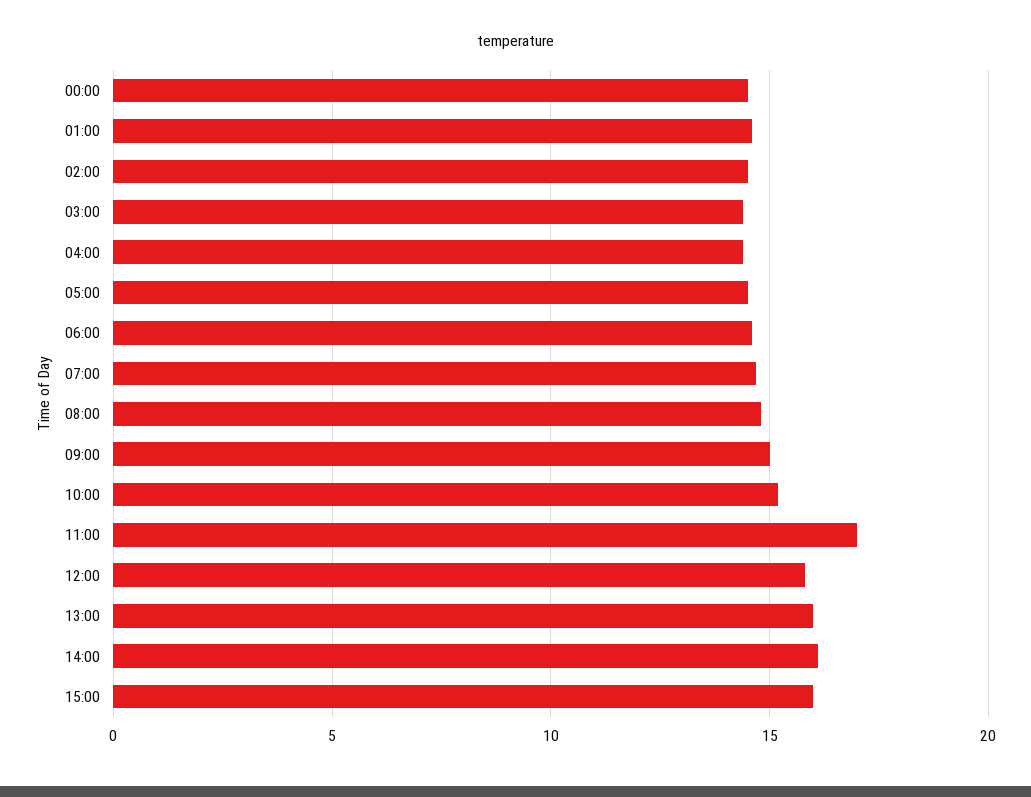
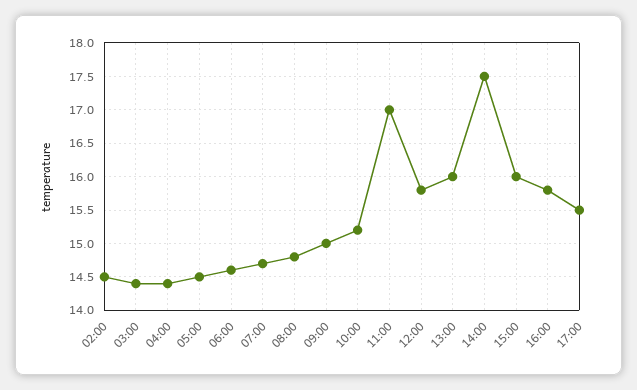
00:00: 14.5 -> none
01:00: 14.5 -> none
14:00: 16 -> 17.5
16:00: none -> 15.8
17:00: none -> 15.5

